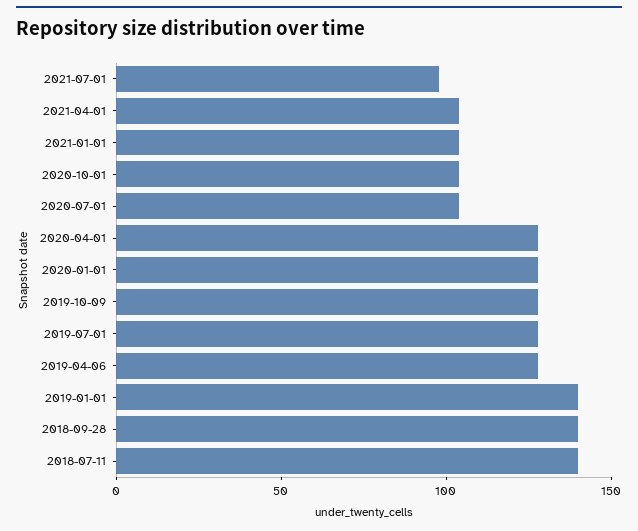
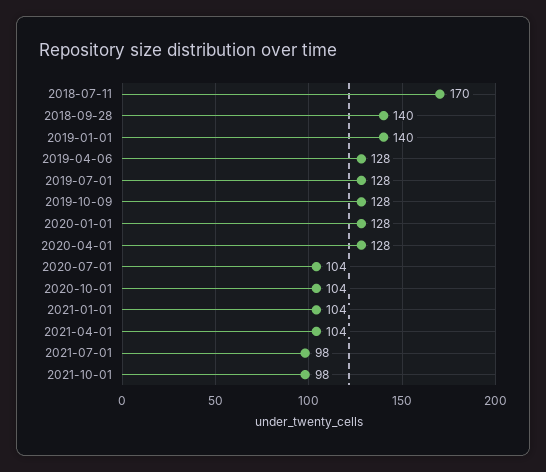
2018-07-11: 140 -> 170
2021-10-01: none -> 98

